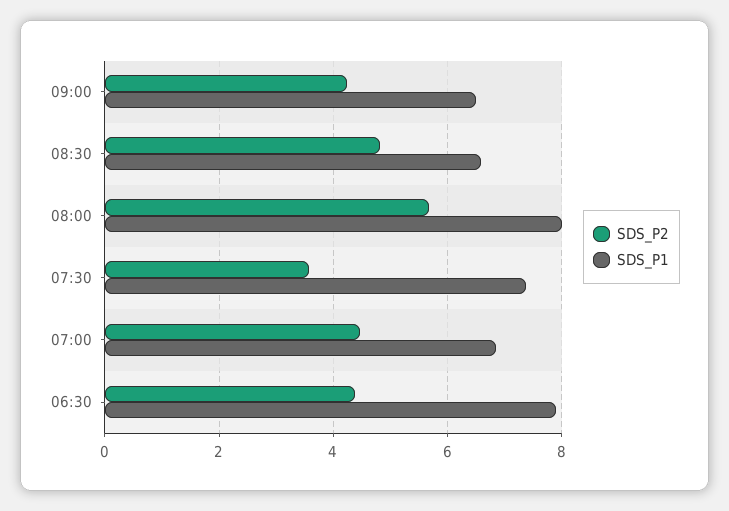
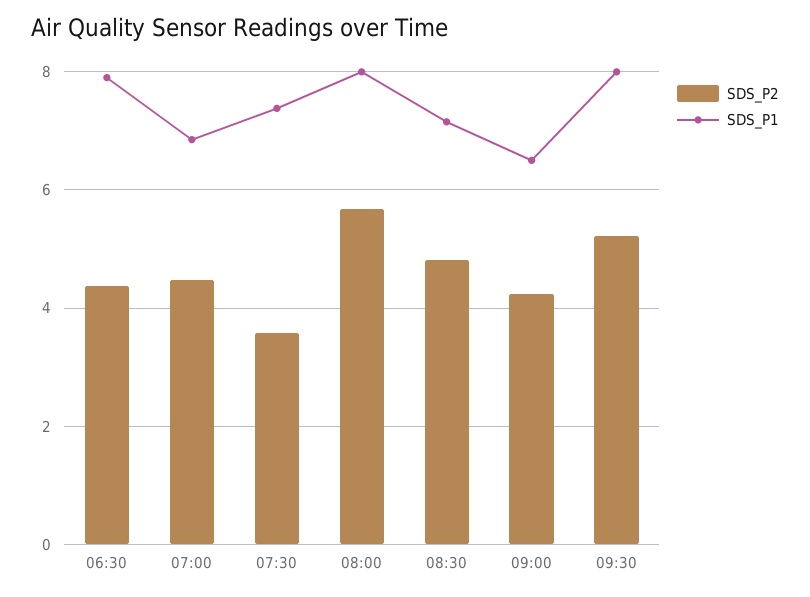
SDS_P1, 08:30: 6.6 -> 7.2
SDS_P2, 09:30: none -> 5.2
SDS_P1, 09:30: none -> 8

